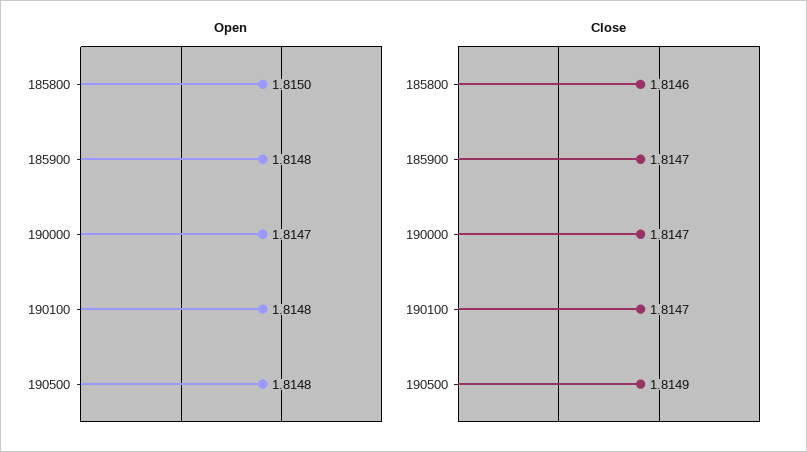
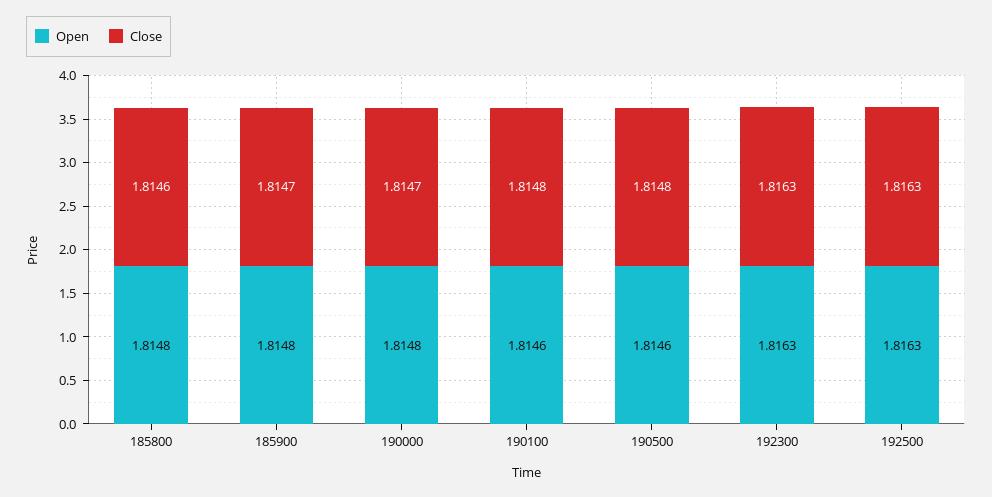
Open, 185800: 1.815 -> 1.8148
Open, 190000: 1.8147 -> 1.8148
Open, 190100: 1.8148 -> 1.8146
Open, 190500: 1.8148 -> 1.8146
Close, 190100: 1.8147 -> 1.8148
Close, 190500: 1.8149 -> 1.8148
Open, 192300: none -> 1.8163
Close, 192300: none -> 1.8163
Open, 192500: none -> 1.8163
Close, 192500: none -> 1.8163

